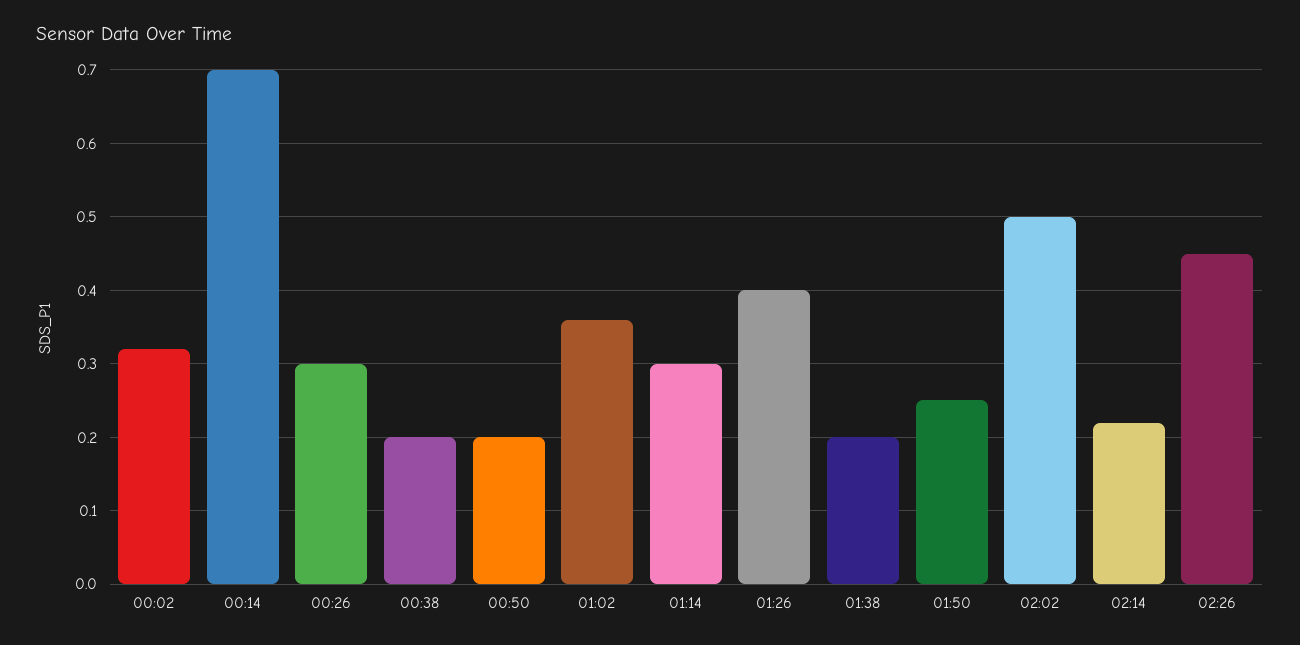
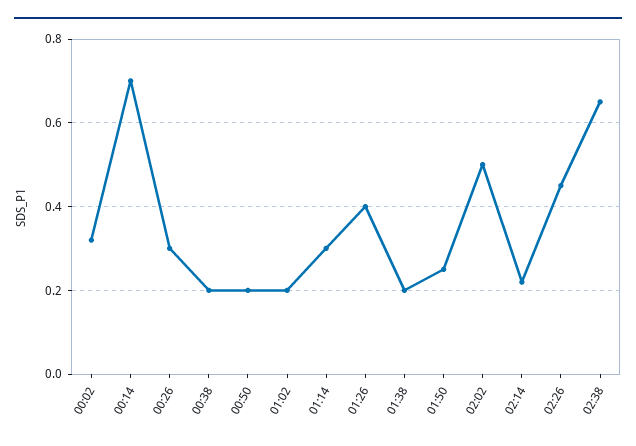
01:02: 0.36 -> 0.2
02:38: none -> 0.65

